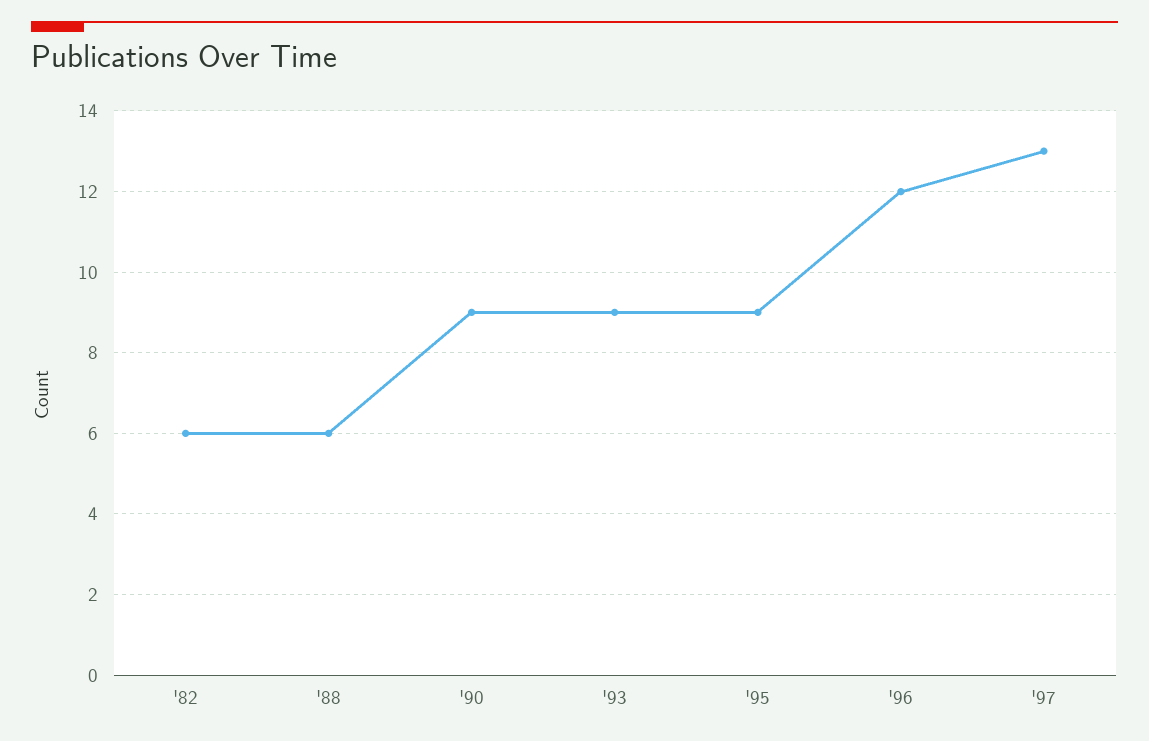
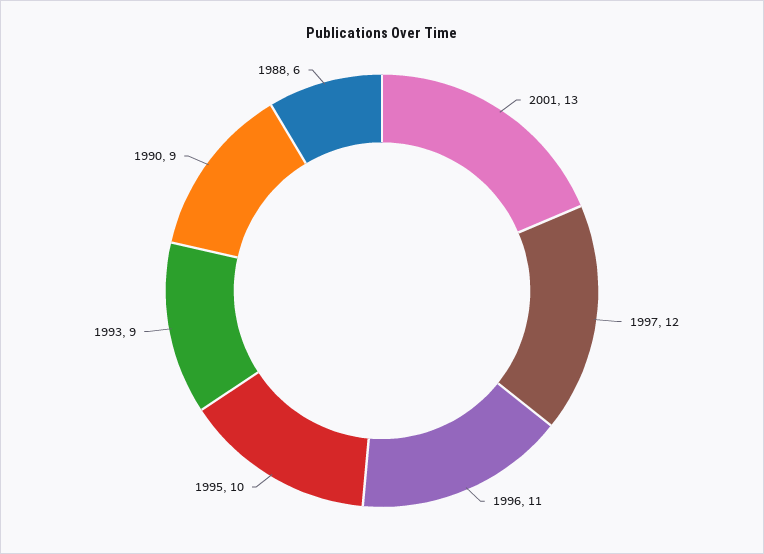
'82: 6 -> none
'95: 9 -> 10
'96: 12 -> 11
'97: 13 -> 12
2001: none -> 13

